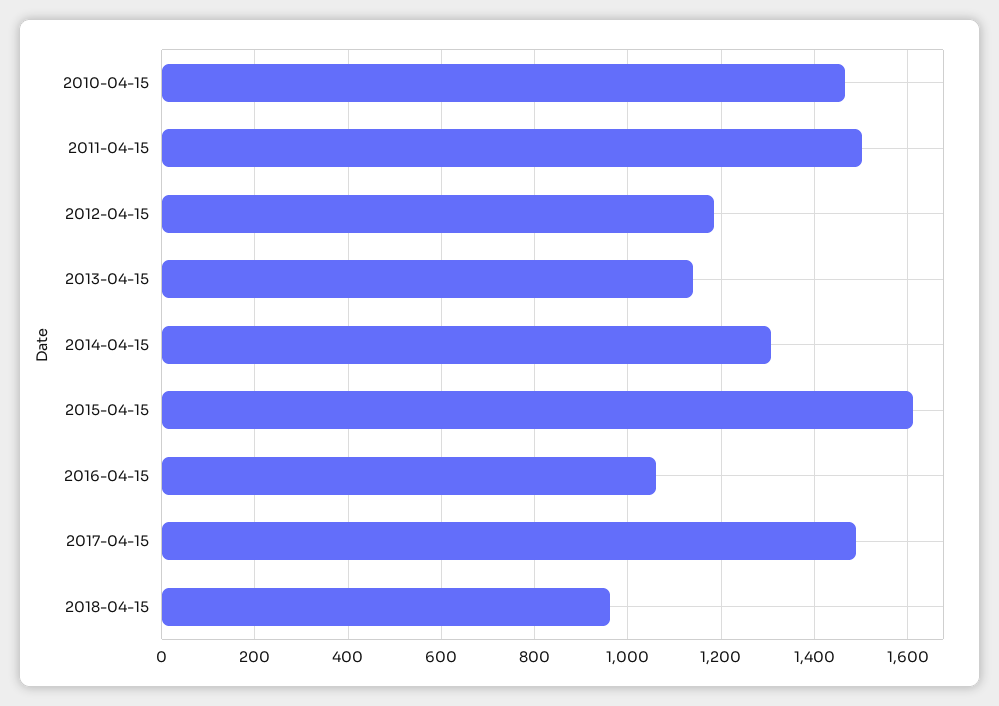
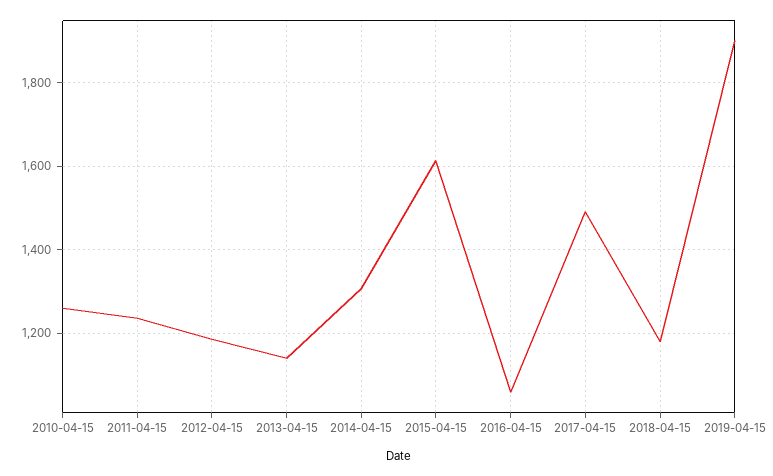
2010-04-15: 1460 -> 1260
2011-04-15: 1500 -> 1240
2018-04-15: 960 -> 1180
2019-04-15: none -> 1900

